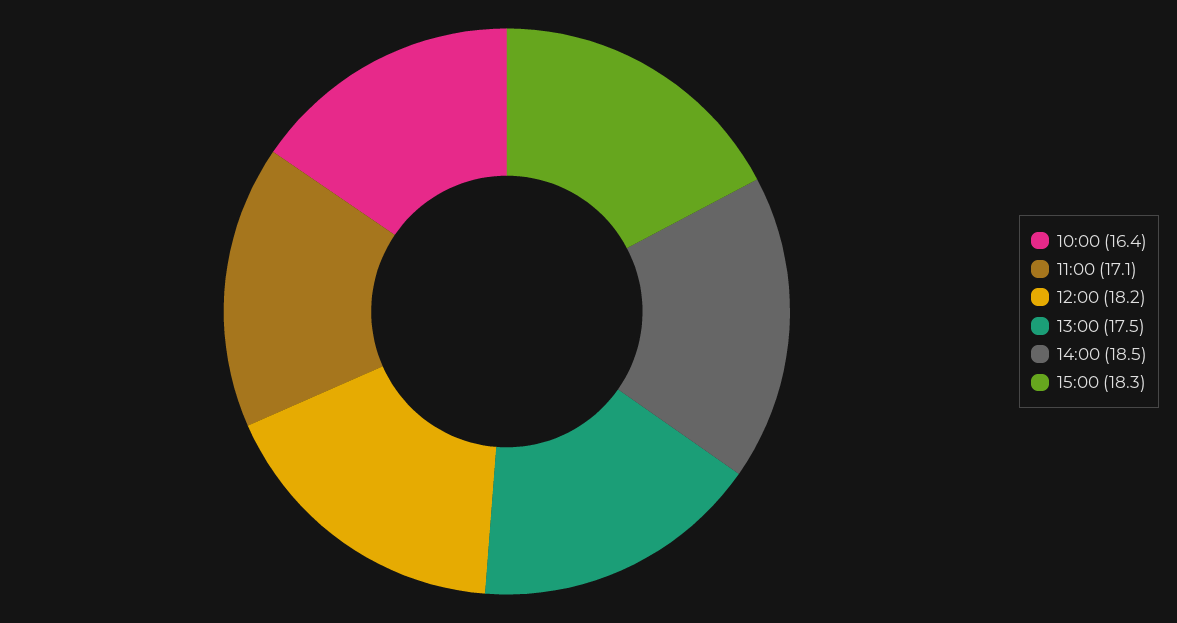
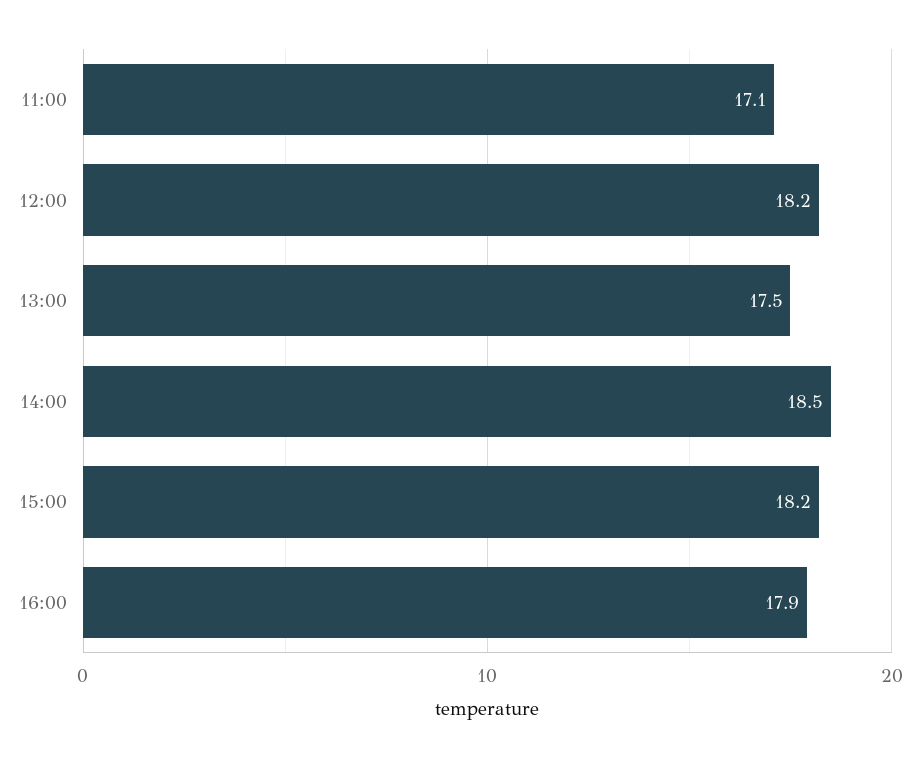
10:00: 16.4 -> none
15:00: 18.3 -> 18.2
16:00: none -> 17.9

